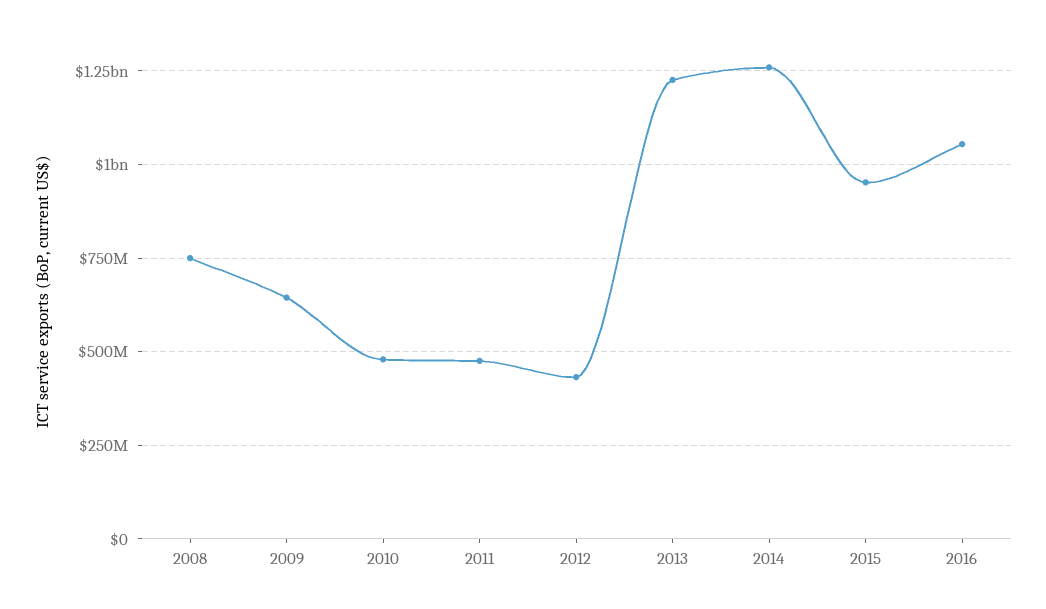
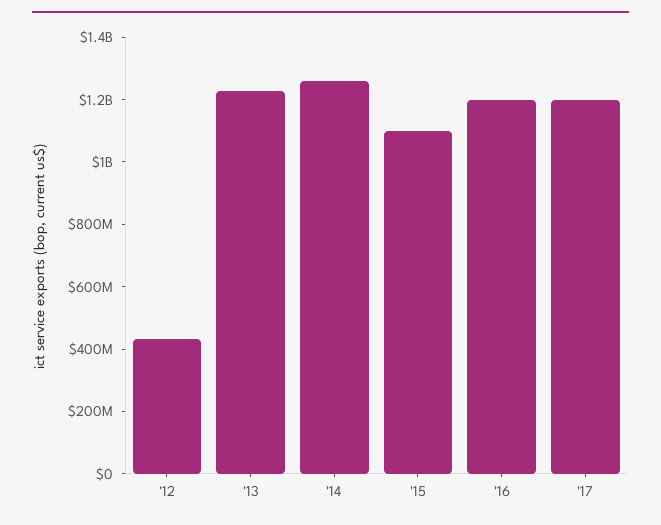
2008: 750000000 -> none
2009: 650000000 -> none
2010: 475000000 -> none
2011: 475000000 -> none
2015: 950000000 -> 1100000000
2016: 1050000000 -> 1200000000
'17: none -> 1200000000

